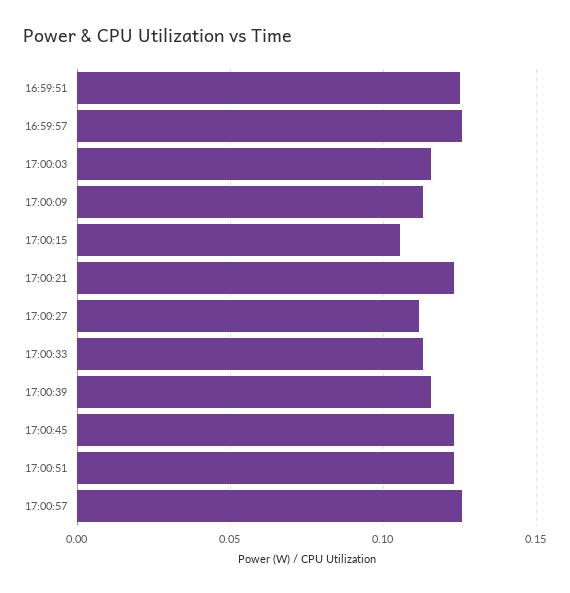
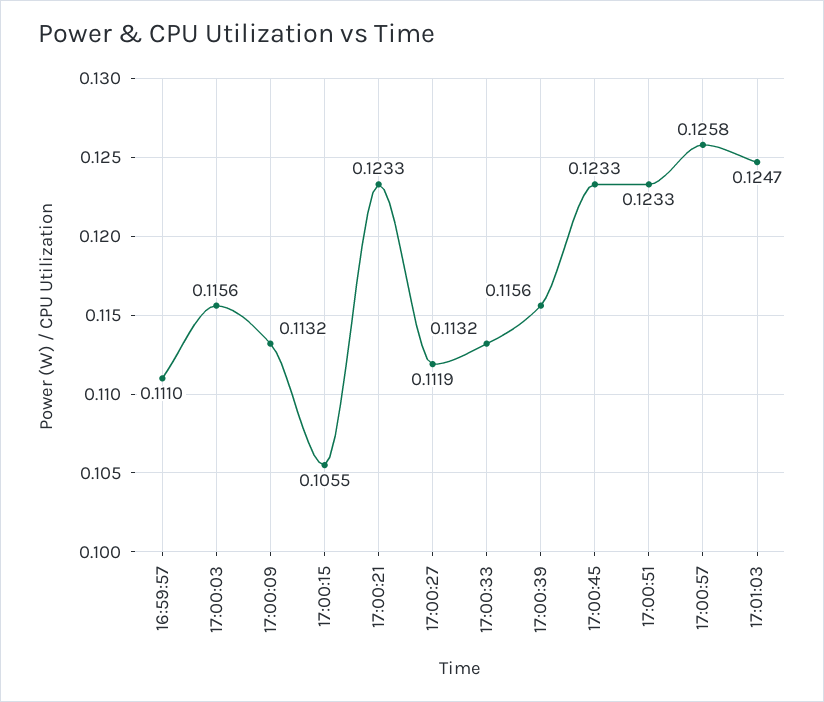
16:59:51: 0.125 -> none
16:59:57: 0.125 -> 0.111
17:01:03: none -> 0.1247

